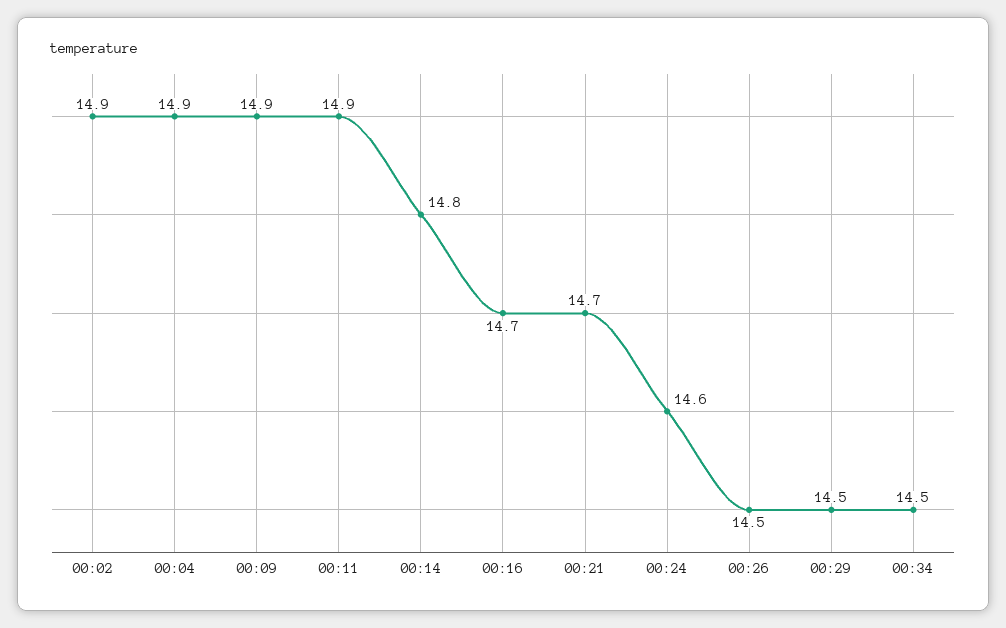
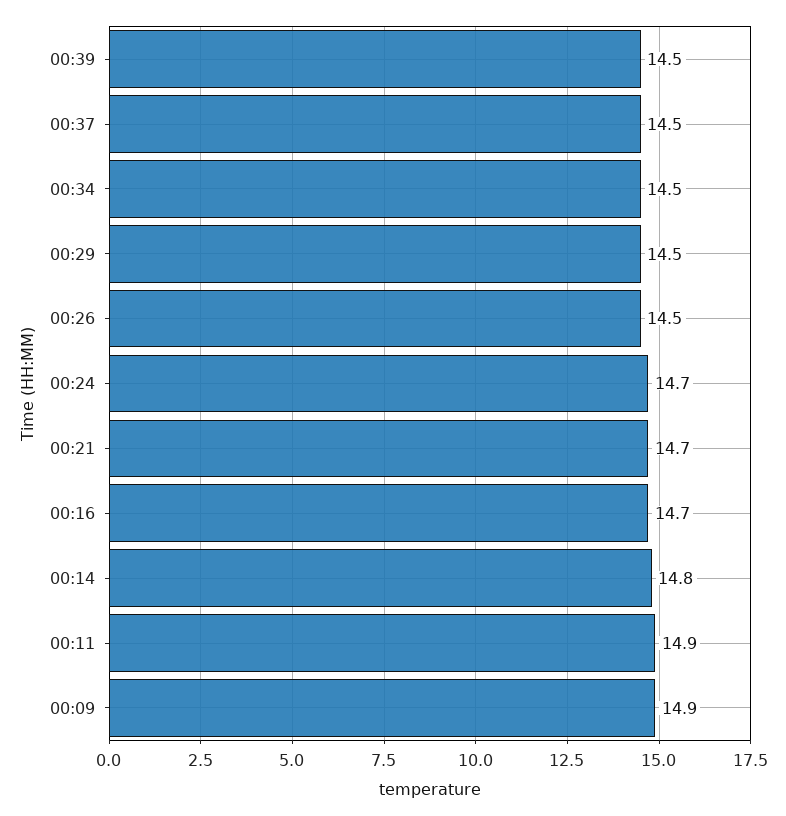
00:02: 14.9 -> none
00:04: 14.9 -> none
00:24: 14.6 -> 14.7
00:39: none -> 14.5
00:37: none -> 14.5

